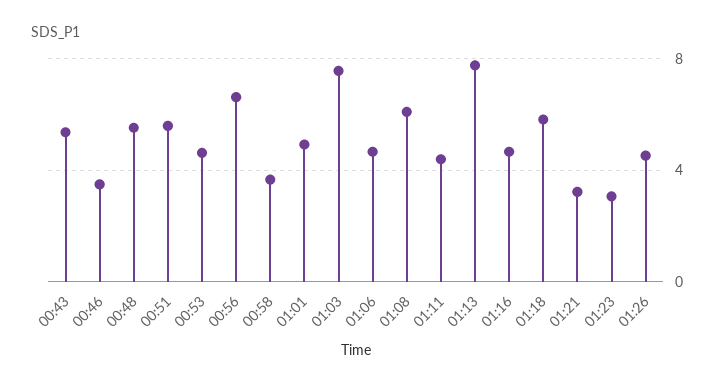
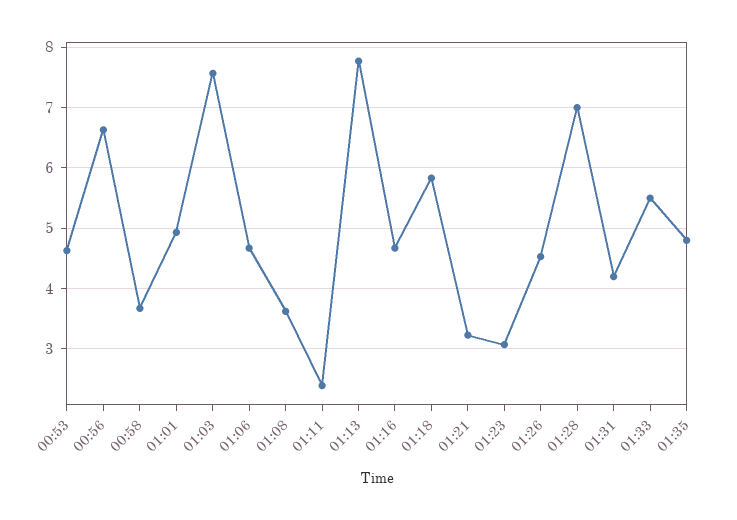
00:43: 5.5 -> none
00:46: 3.5 -> none
00:48: 5.5 -> none
00:51: 5.5 -> none
01:08: 6 -> 3.6
01:11: 4.5 -> 2.4
01:28: none -> 7
01:31: none -> 4.2
01:33: none -> 5.5
01:35: none -> 4.8

